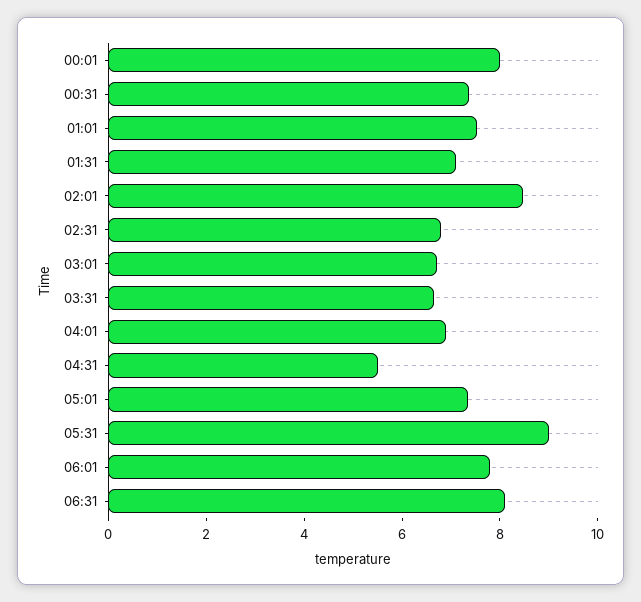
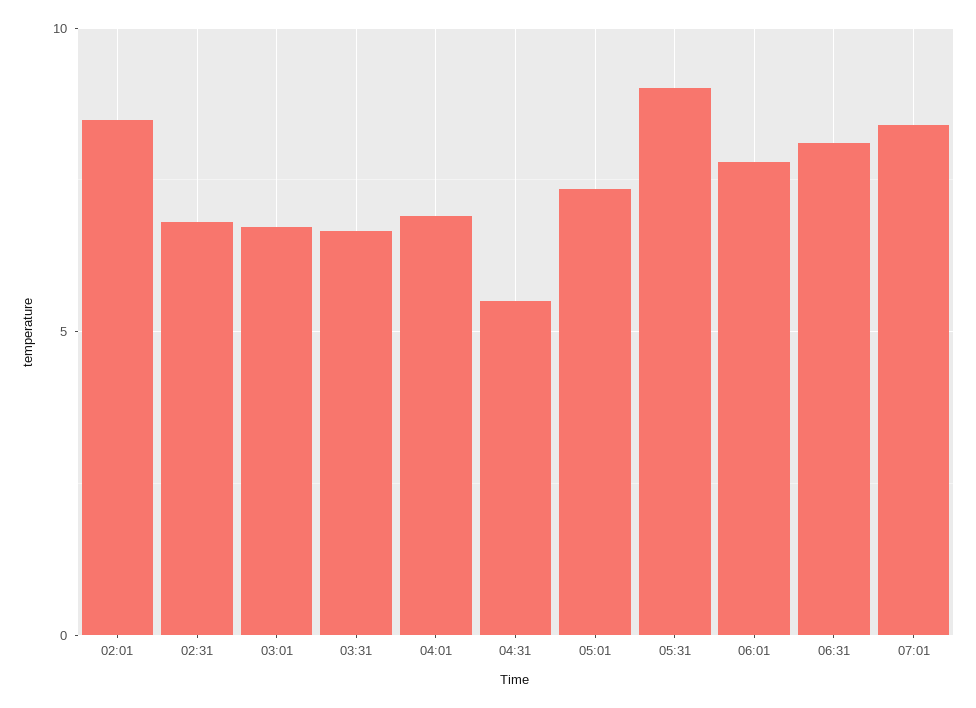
00:01: 8 -> none
00:31: 7.5 -> none
01:01: 7.5 -> none
01:31: 7 -> none
07:01: none -> 8.5

